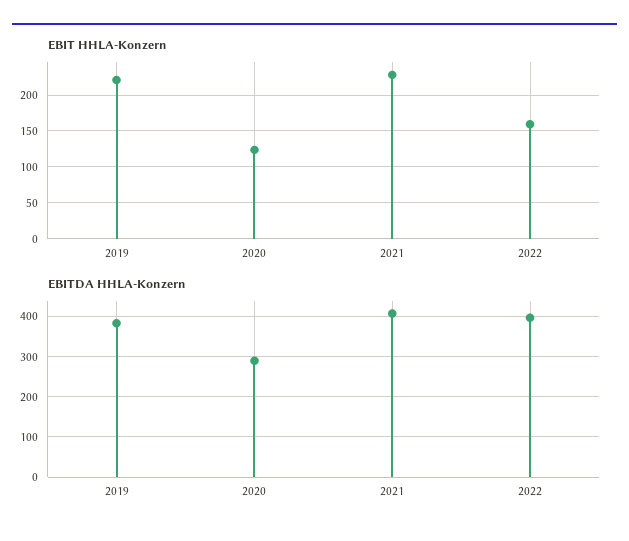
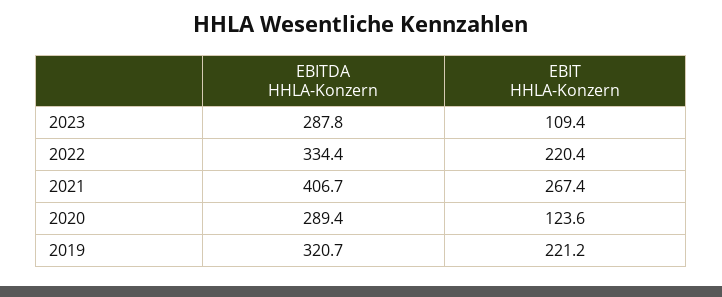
EBIT HHLA-Konzern, 2021: 230 -> 267.4
EBIT HHLA-Konzern, 2022: 160 -> 220.4
EBITDA HHLA-Konzern, 2019: 380 -> 320.7
EBITDA HHLA-Konzern, 2022: 400 -> 334.4
EBITDA HHLA-Konzern, 2023: none -> 287.8
EBIT HHLA-Konzern, 2023: none -> 109.4

